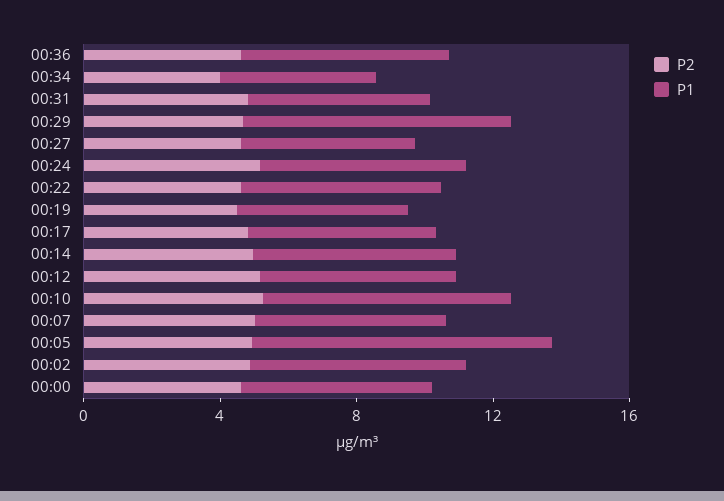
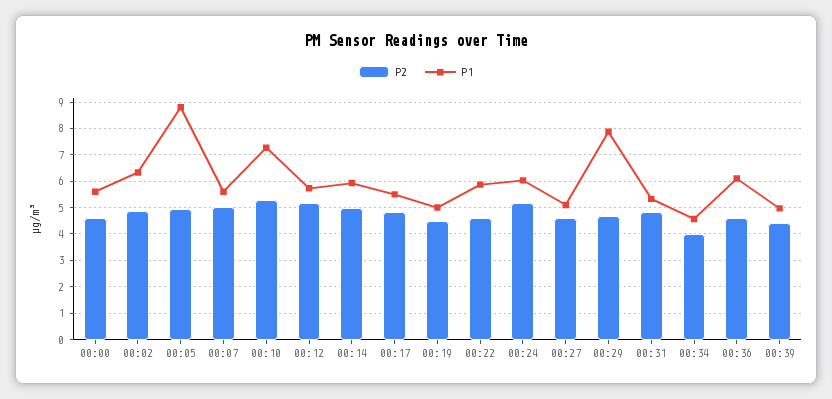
P2, 00:39: none -> 4.5
P1, 00:39: none -> 5

